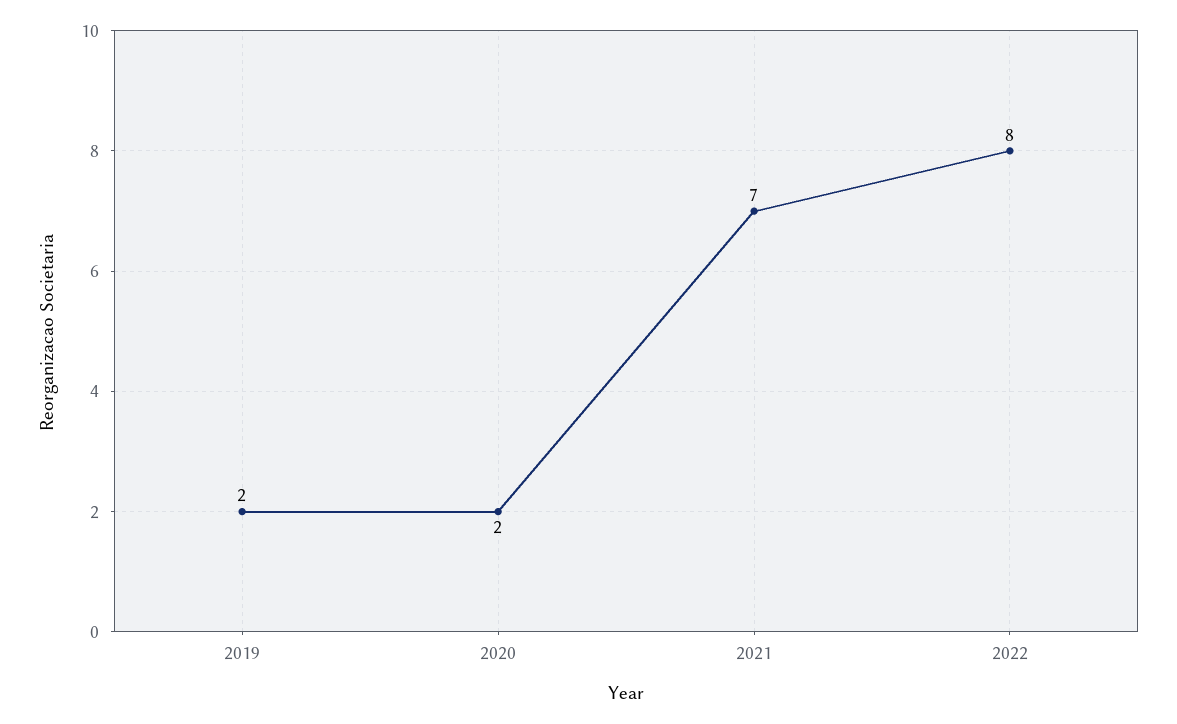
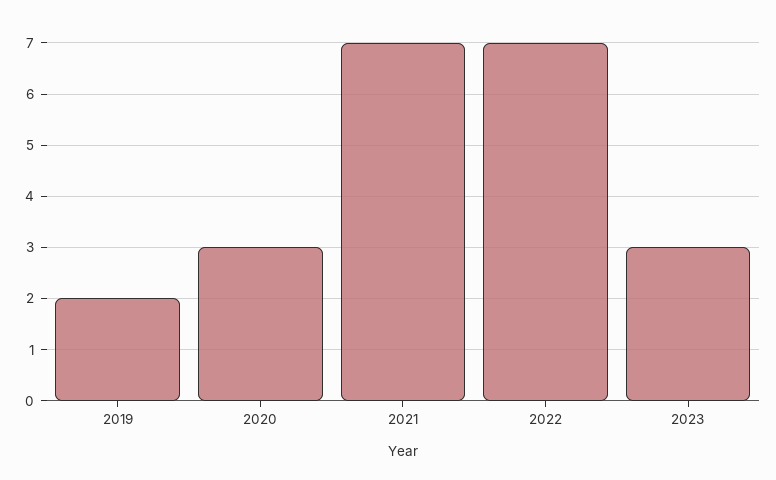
2020: 2 -> 3
2022: 8 -> 7
2023: none -> 3

